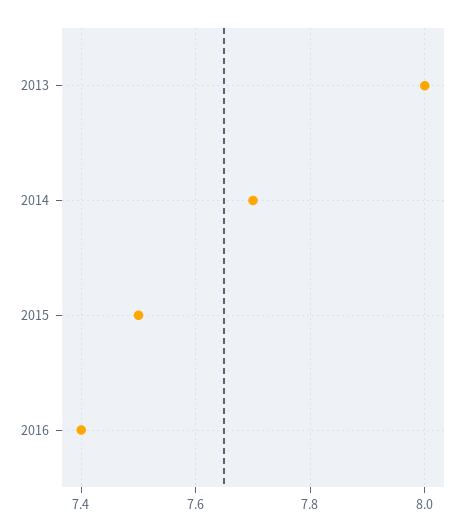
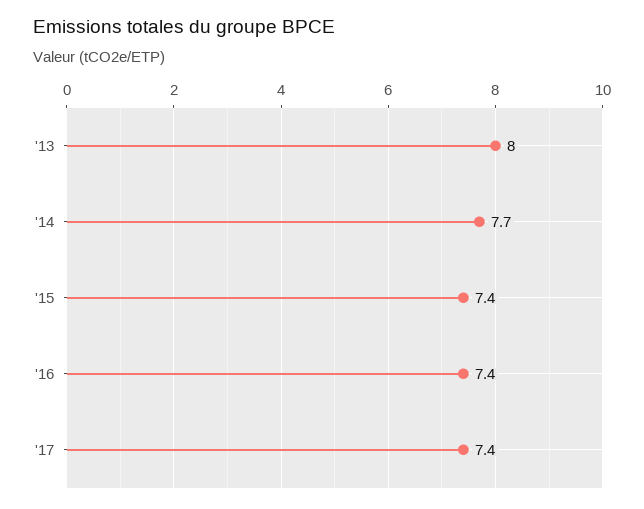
2015: 7.5 -> 7.4
'17: none -> 7.4

